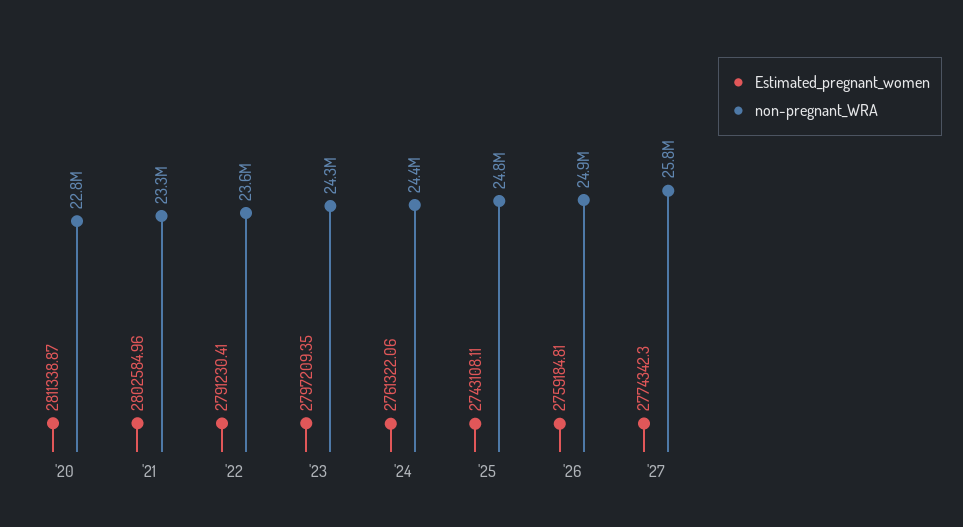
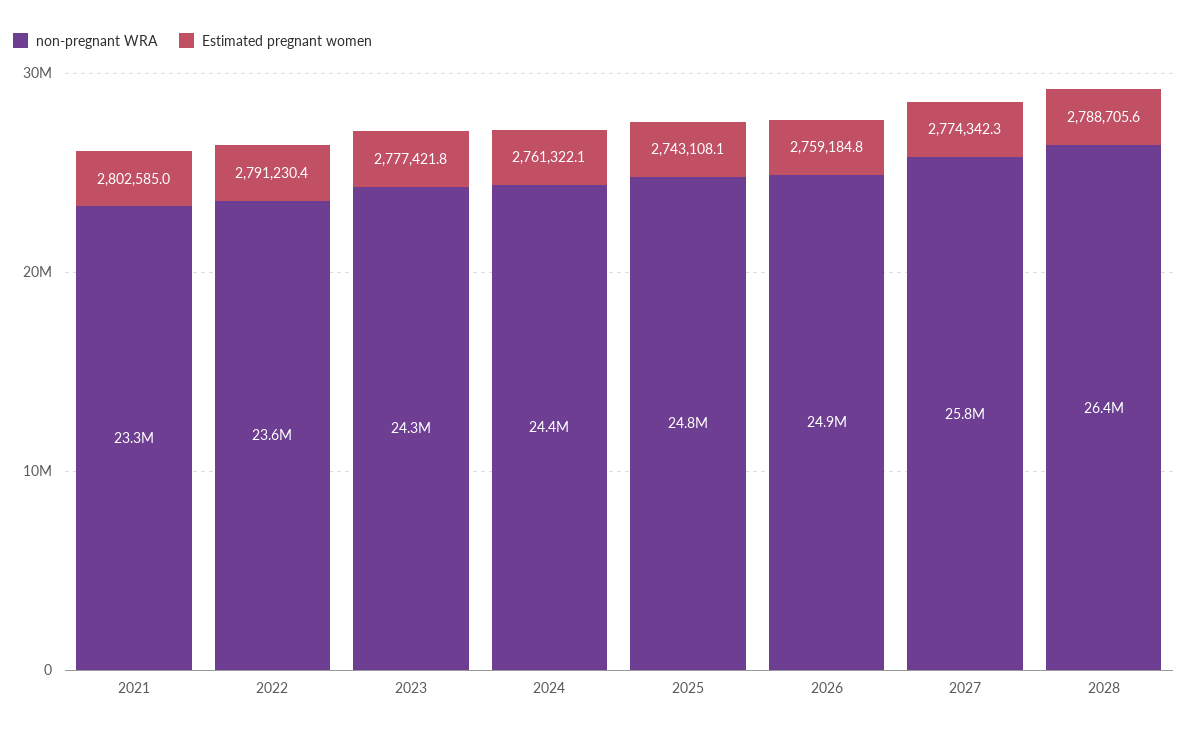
Estimated_pregnant_women, '20: 2811338.87 -> none
non-pregnant_WRA, '20: 22800000 -> none
Estimated_pregnant_women, '23: 2797209.35 -> 2777421.8
non-pregnant_WRA, 2028: none -> 26400000
Estimated_pregnant_women, 2028: none -> 2788705.6

